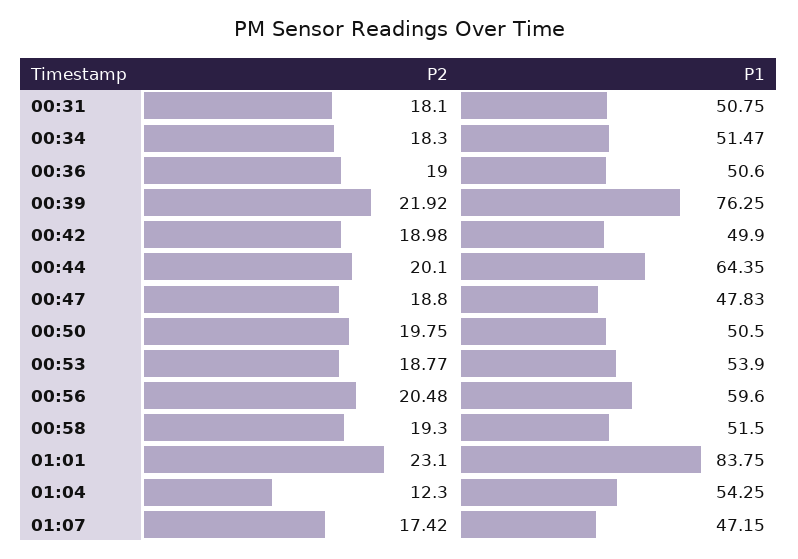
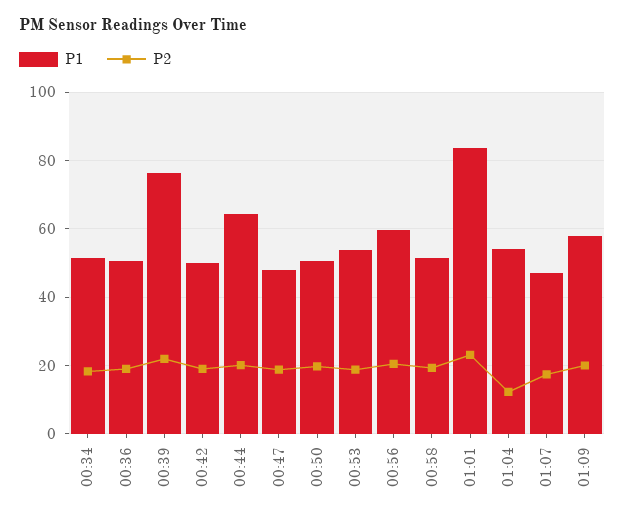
P2, 00:31: 18.1 -> none
P1, 00:31: 50.75 -> none
P1, 01:09: none -> 58
P2, 01:09: none -> 20

